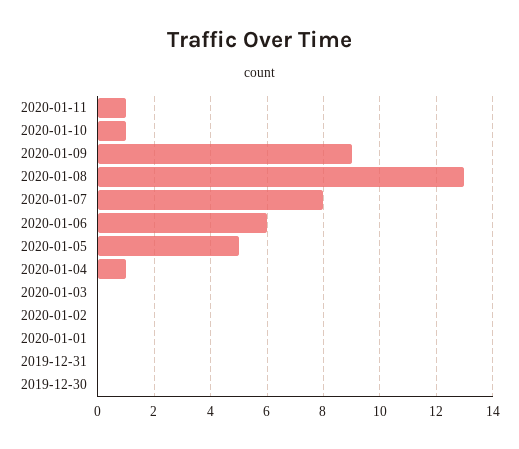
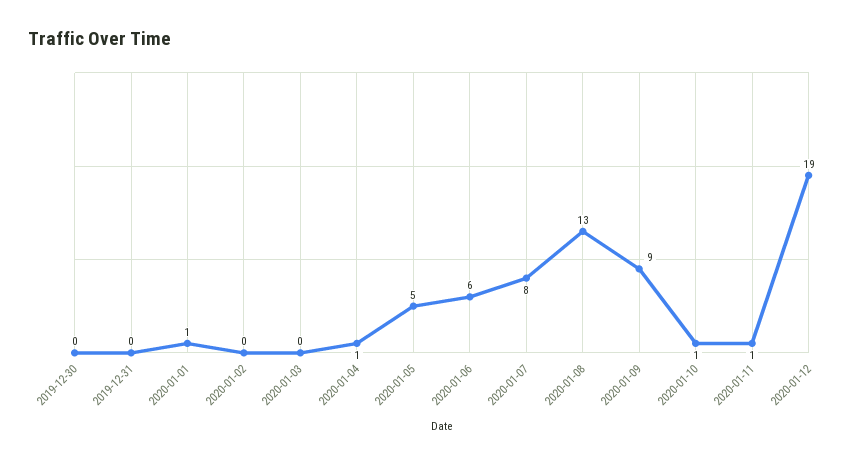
2020-01-01: 0 -> 1
2020-01-12: none -> 19

